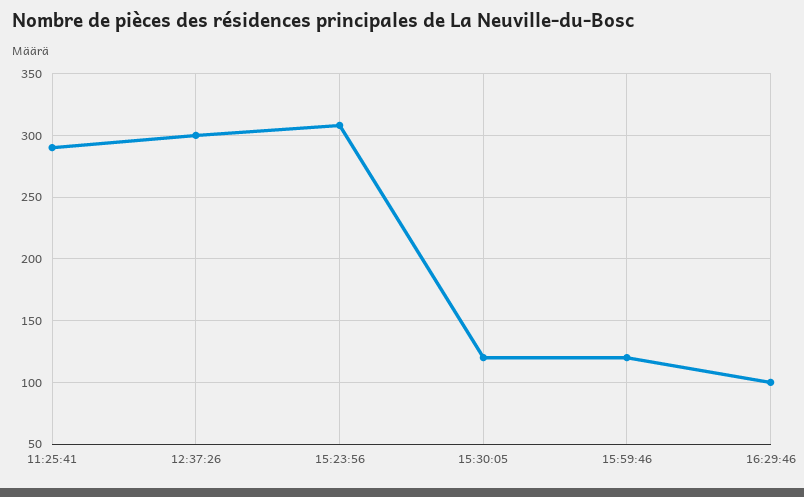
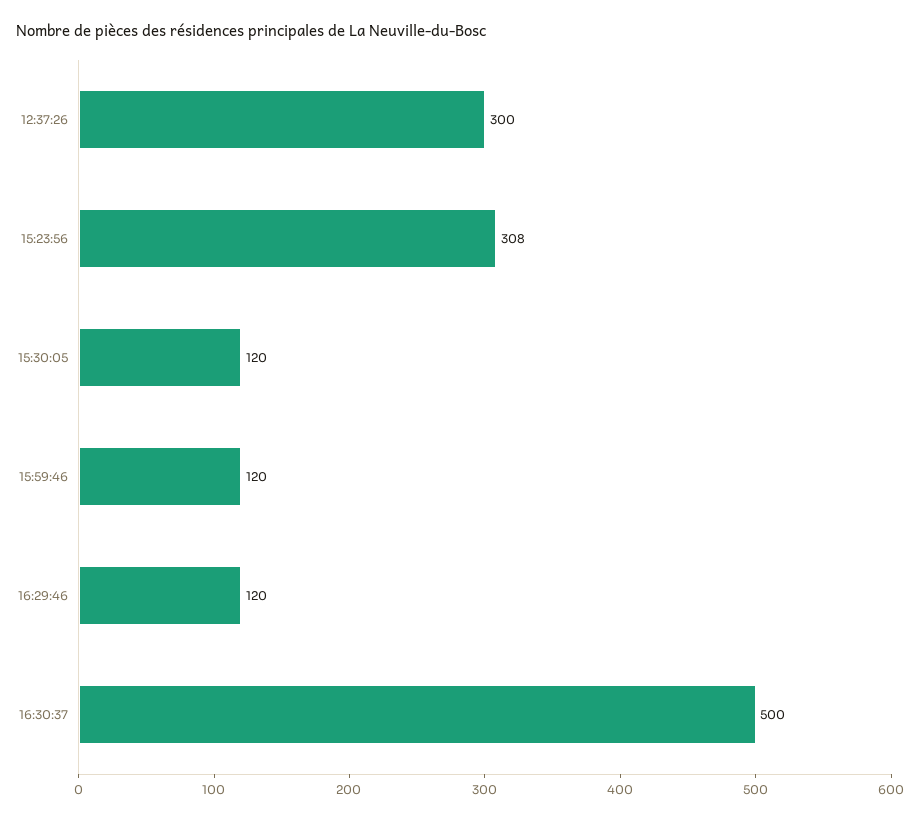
11:25:41: 290 -> none
16:29:46: 100 -> 120
16:30:37: none -> 500

